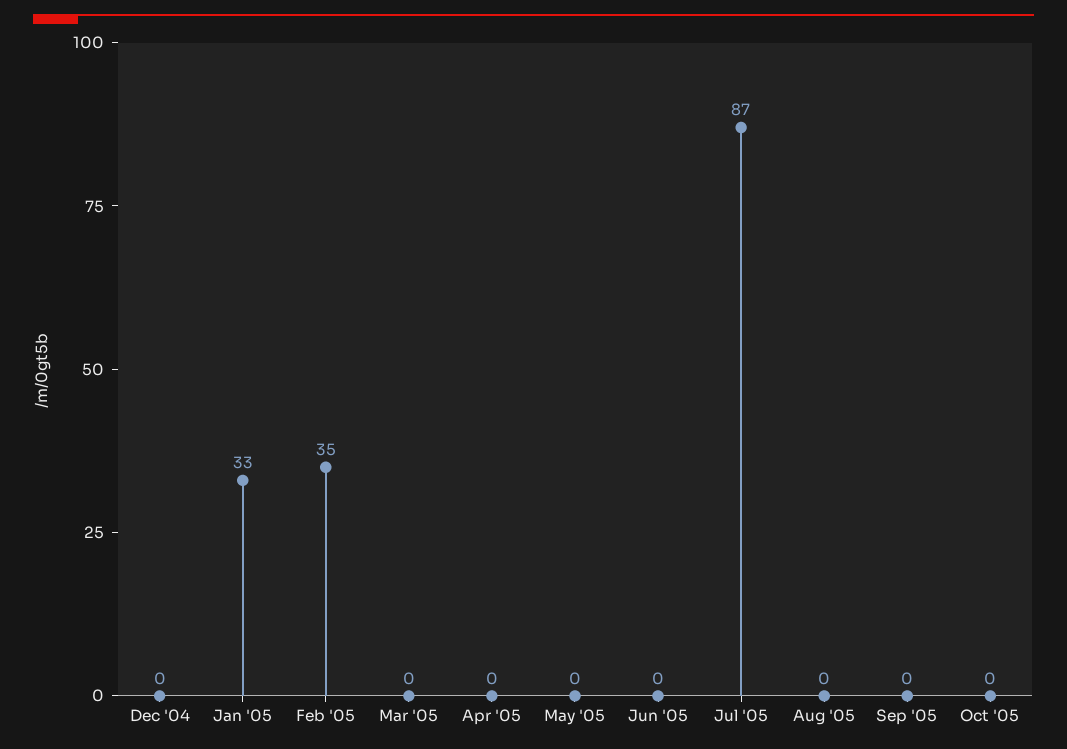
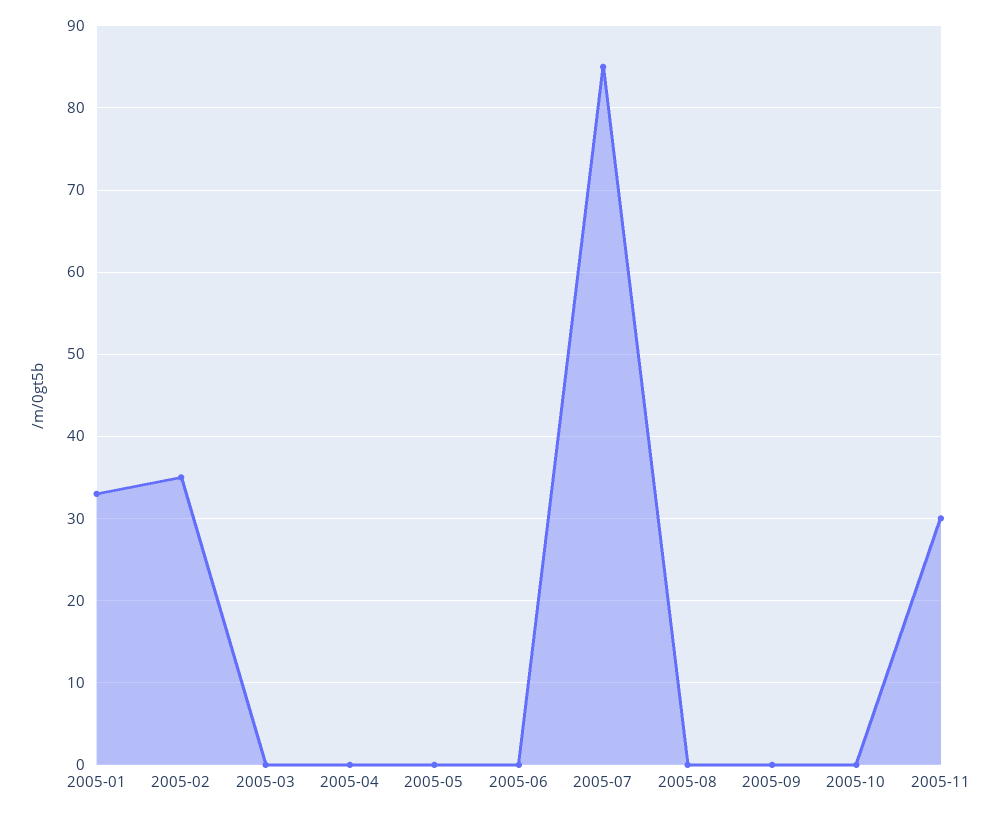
Dec '04: 0 -> none
Jul '05: 87 -> 85
2005-11: none -> 30

